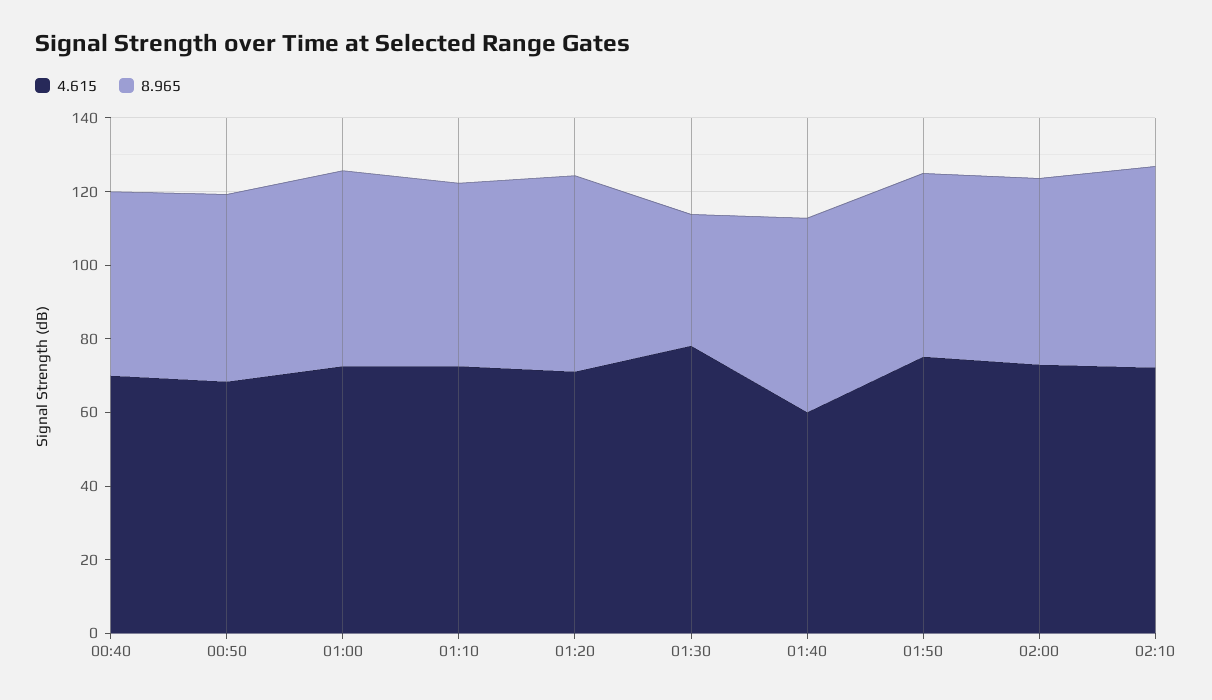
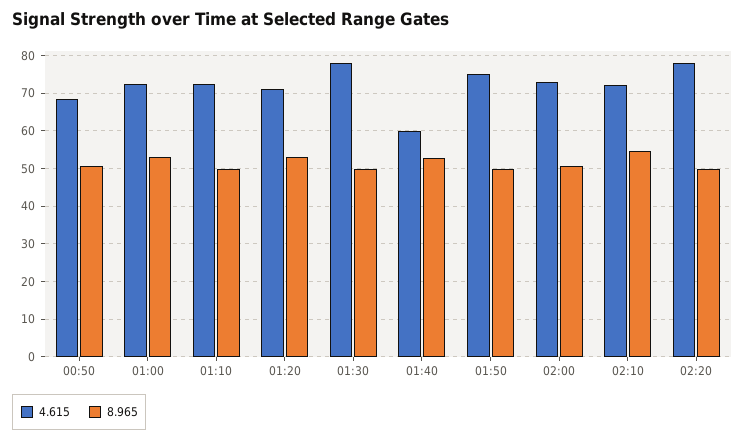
4.615, 00:40: 70 -> none
8.965, 00:40: 50 -> none
8.965, 01:30: 35 -> 50
4.615, 02:20: none -> 78
8.965, 02:20: none -> 50

